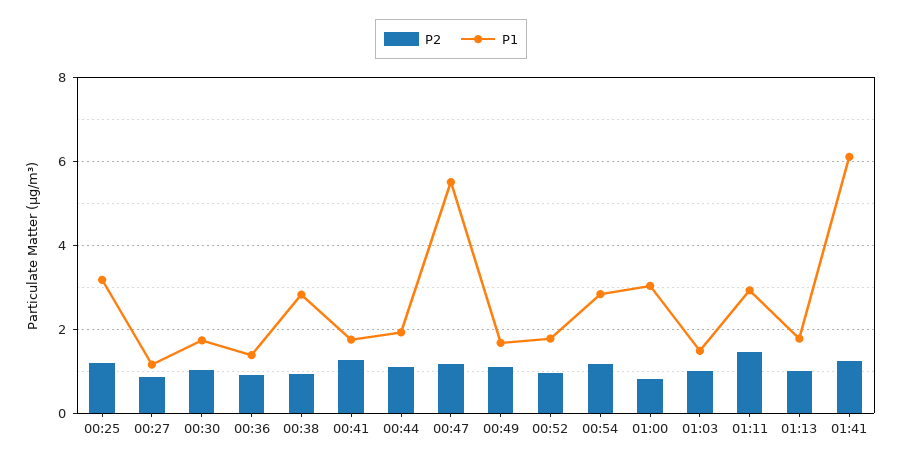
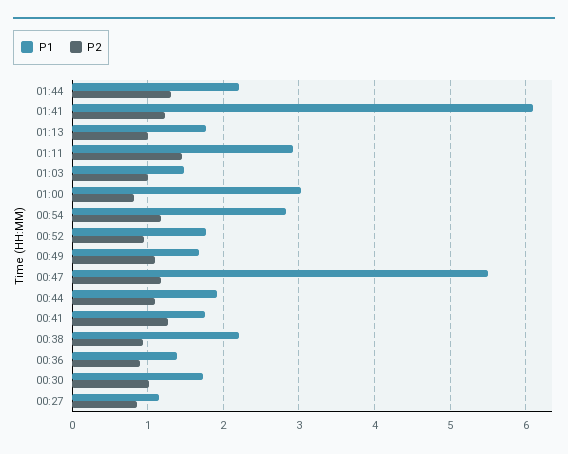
P2, 00:25: 1.2 -> none
P1, 00:25: 3.2 -> none
P1, 00:38: 2.8 -> 2.2
P1, 01:44: none -> 2.2
P2, 01:44: none -> 1.3

